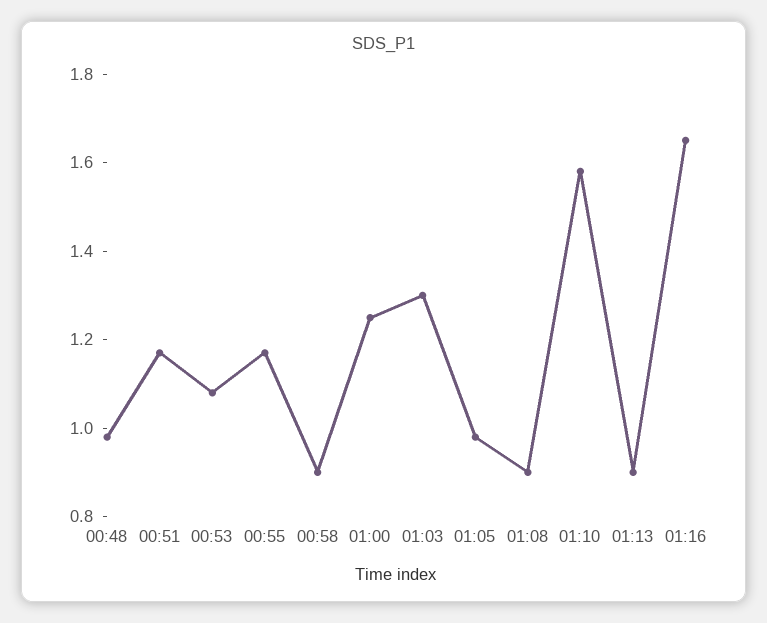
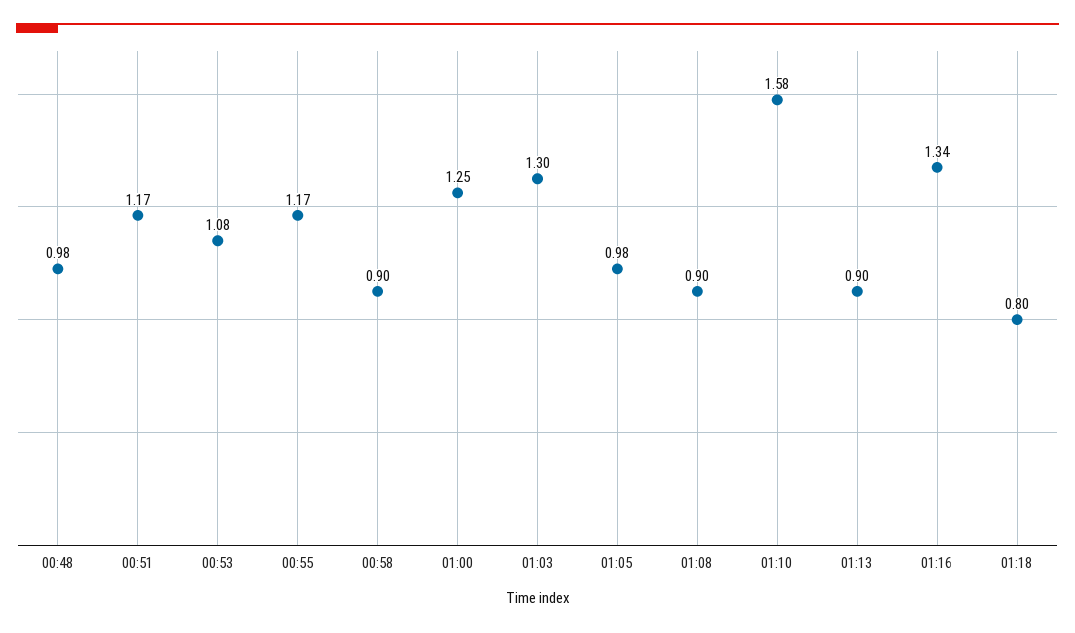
01:16: 1.65 -> 1.34
01:18: none -> 0.8

